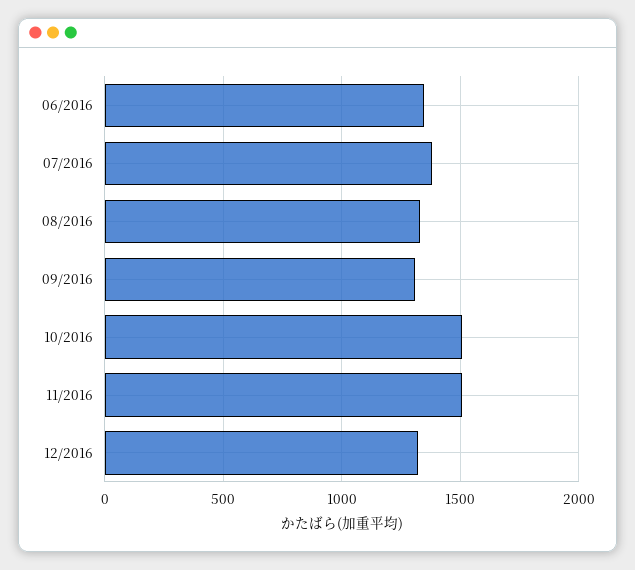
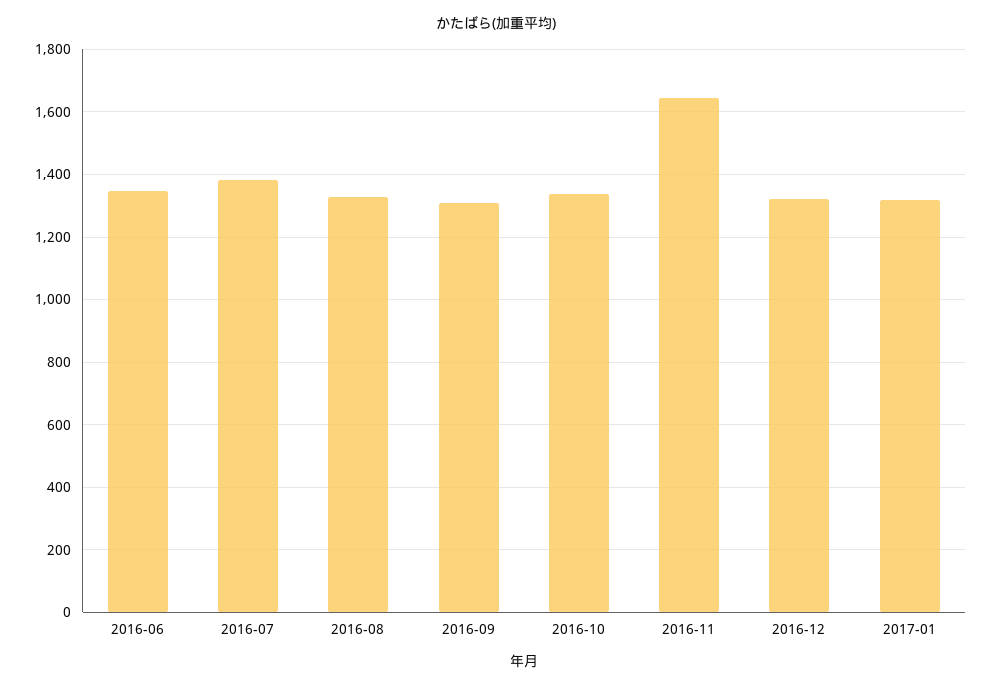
10/2016: 1500 -> 1340
11/2016: 1500 -> 1640
2017-01: none -> 1320

